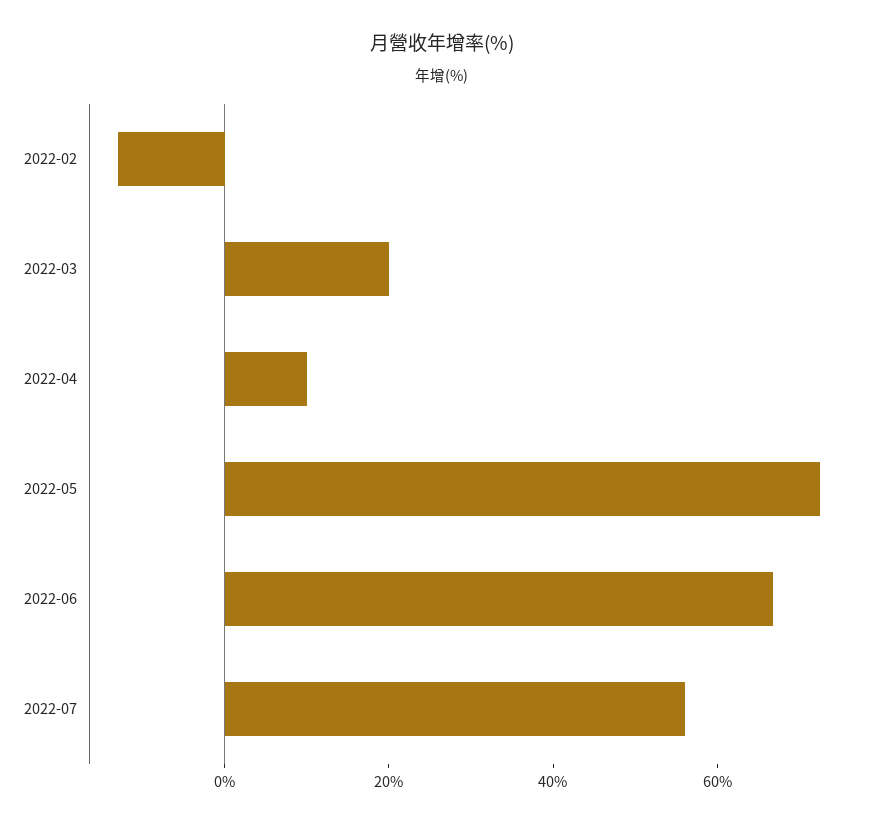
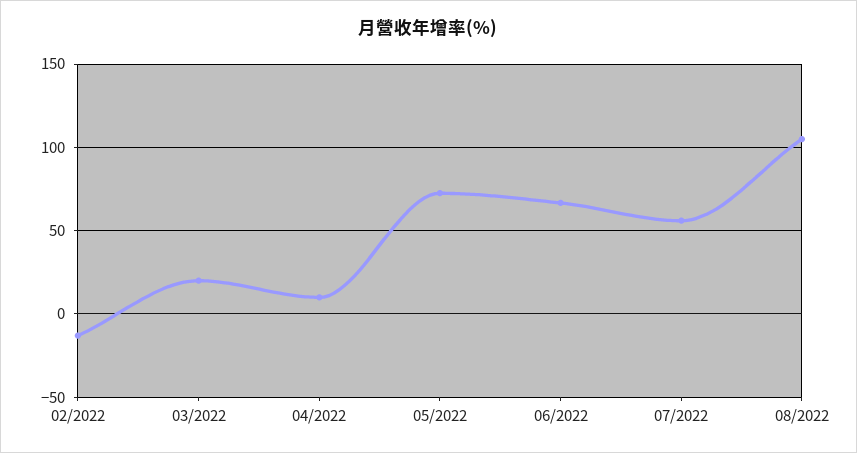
08/2022: none -> 105

